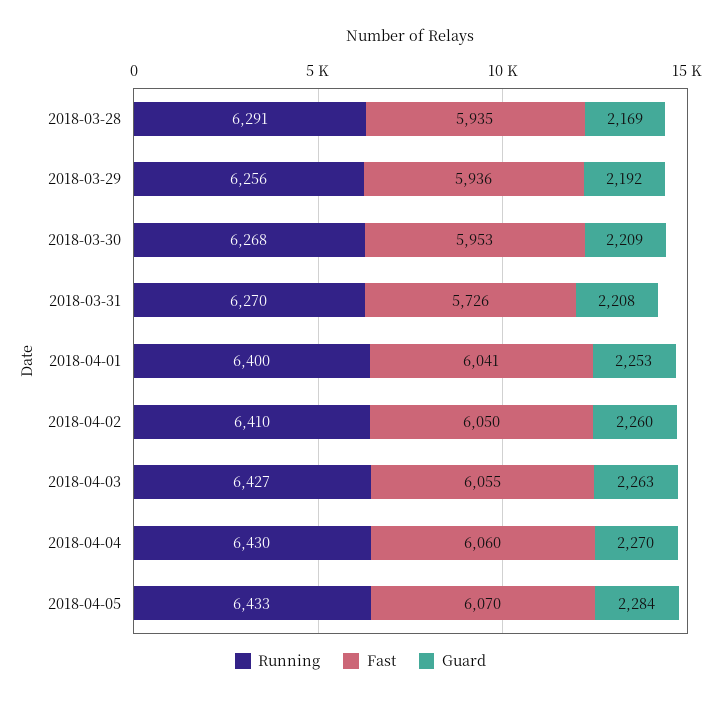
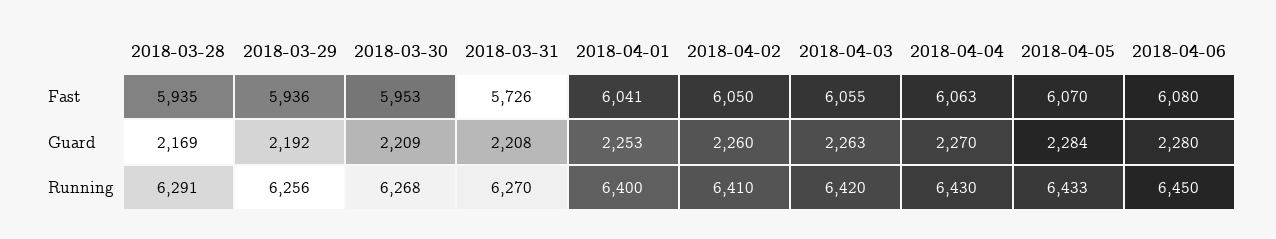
Running, 2018-04-03: 6427 -> 6420
Fast, 2018-04-04: 6060 -> 6063
Fast, 2018-04-06: none -> 6080
Guard, 2018-04-06: none -> 2280
Running, 2018-04-06: none -> 6450

